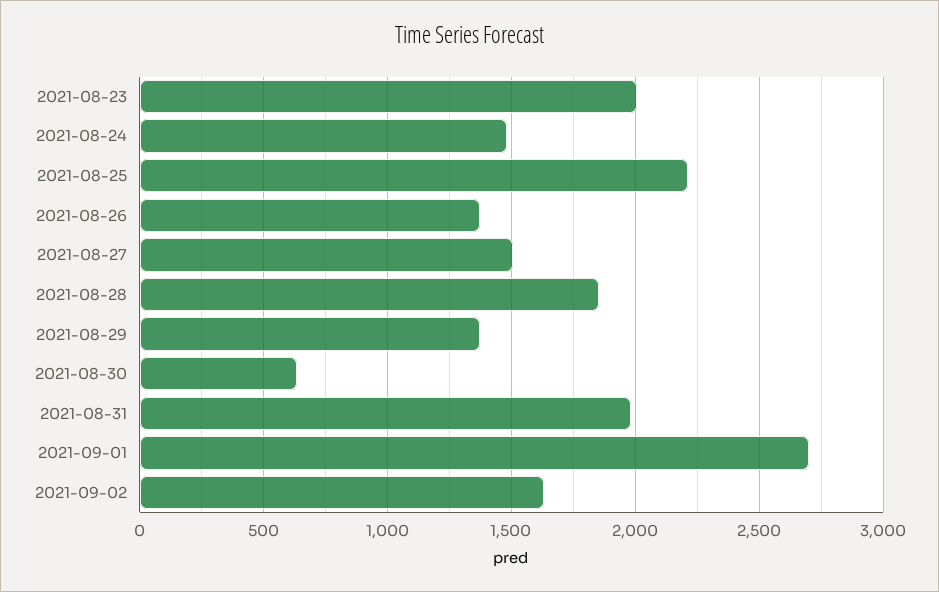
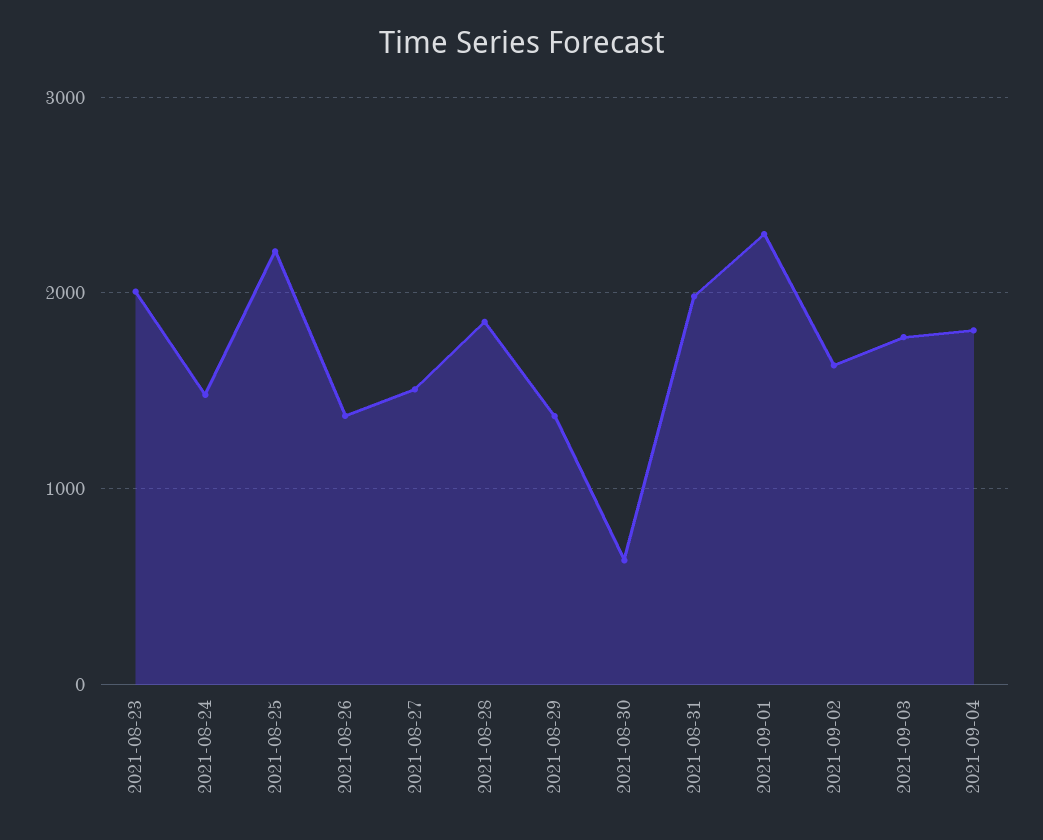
2021-09-01: 2700 -> 2300
2021-09-03: none -> 1800
2021-09-04: none -> 1800

